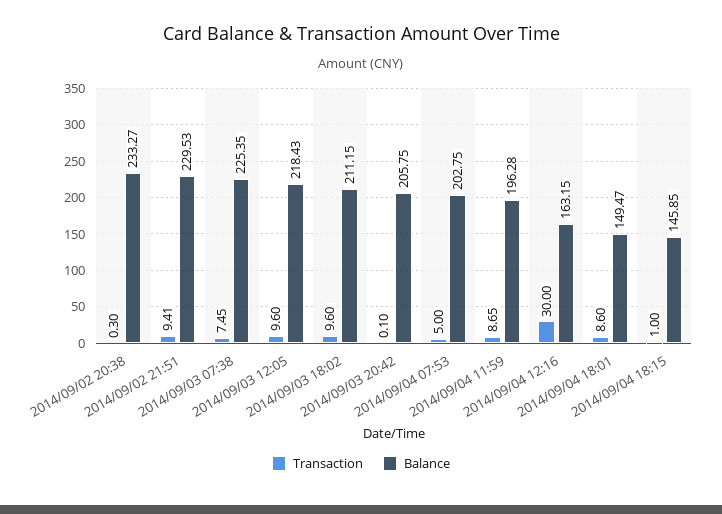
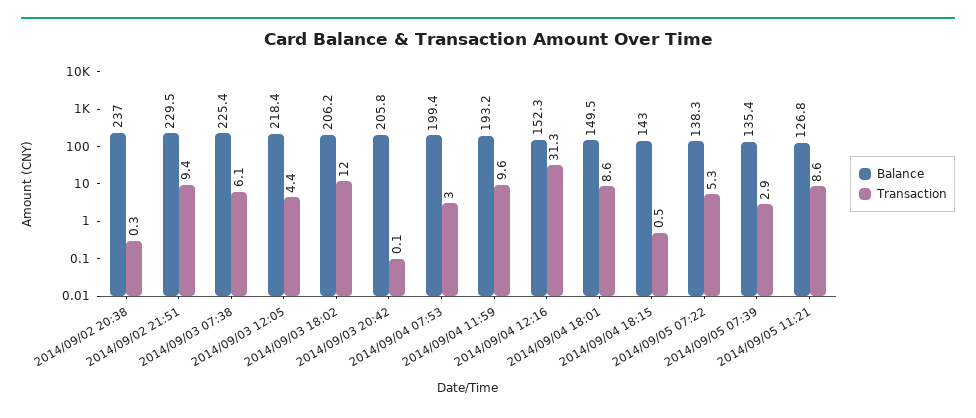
Balance, 2014/09/02 20:38: 233.27 -> 237
Transaction, 2014/09/03 07:38: 7.45 -> 6.1
Transaction, 2014/09/03 12:05: 9.6 -> 4.4
Transaction, 2014/09/03 18:02: 9.6 -> 12
Balance, 2014/09/03 18:02: 211.15 -> 206.2
Transaction, 2014/09/04 07:53: 5 -> 3
Balance, 2014/09/04 07:53: 202.75 -> 199.4
Transaction, 2014/09/04 11:59: 8.65 -> 9.6
Balance, 2014/09/04 11:59: 196.28 -> 193.2
Transaction, 2014/09/04 12:16: 30 -> 31.3
Balance, 2014/09/04 12:16: 163.15 -> 152.3
Transaction, 2014/09/04 18:15: 1 -> 0.5
Balance, 2014/09/04 18:15: 145.85 -> 143
Balance, 2014/09/05 07:22: none -> 138.3
Transaction, 2014/09/05 07:22: none -> 5.3
Balance, 2014/09/05 07:39: none -> 135.4
Transaction, 2014/09/05 07:39: none -> 2.9
Balance, 2014/09/05 11:21: none -> 126.8
Transaction, 2014/09/05 11:21: none -> 8.6

